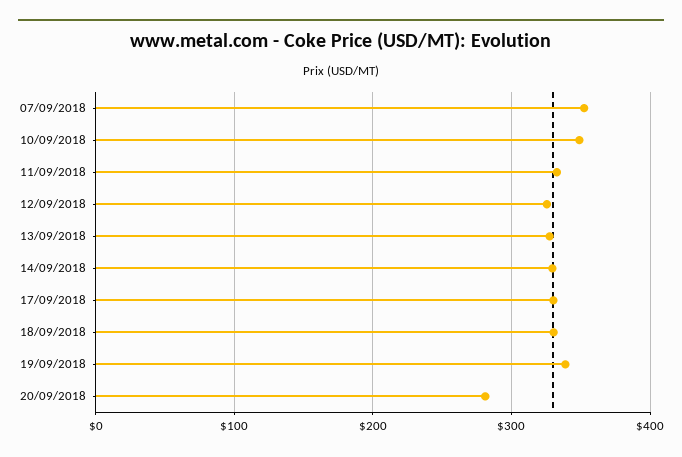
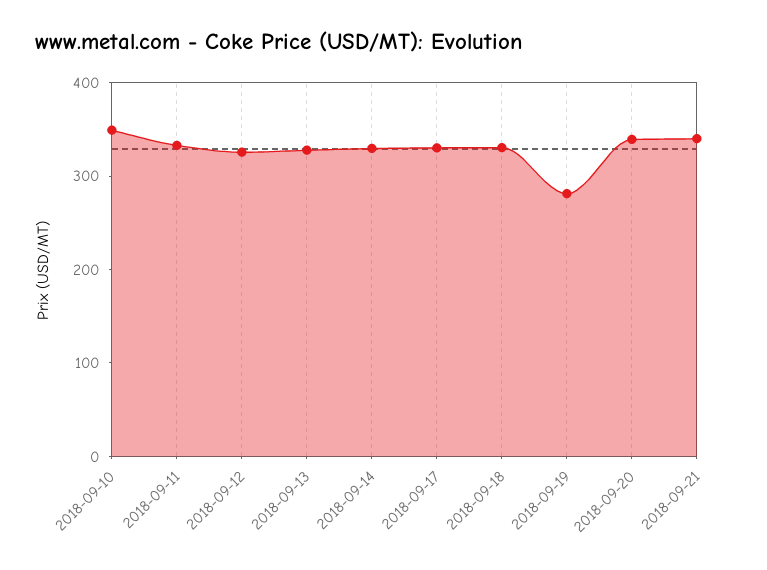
07/09/2018: 350 -> none
19/09/2018: 340 -> 280
20/09/2018: 280 -> 340
2018-09-21: none -> 340

